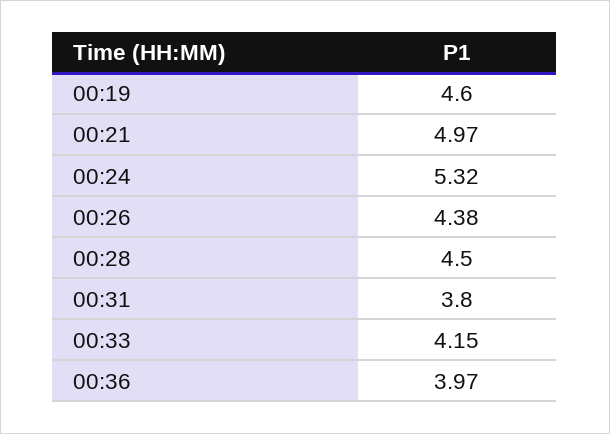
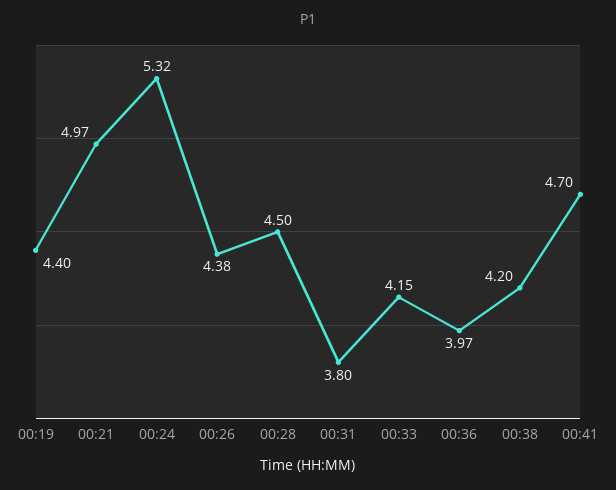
00:19: 4.6 -> 4.4
00:38: none -> 4.2
00:41: none -> 4.7

